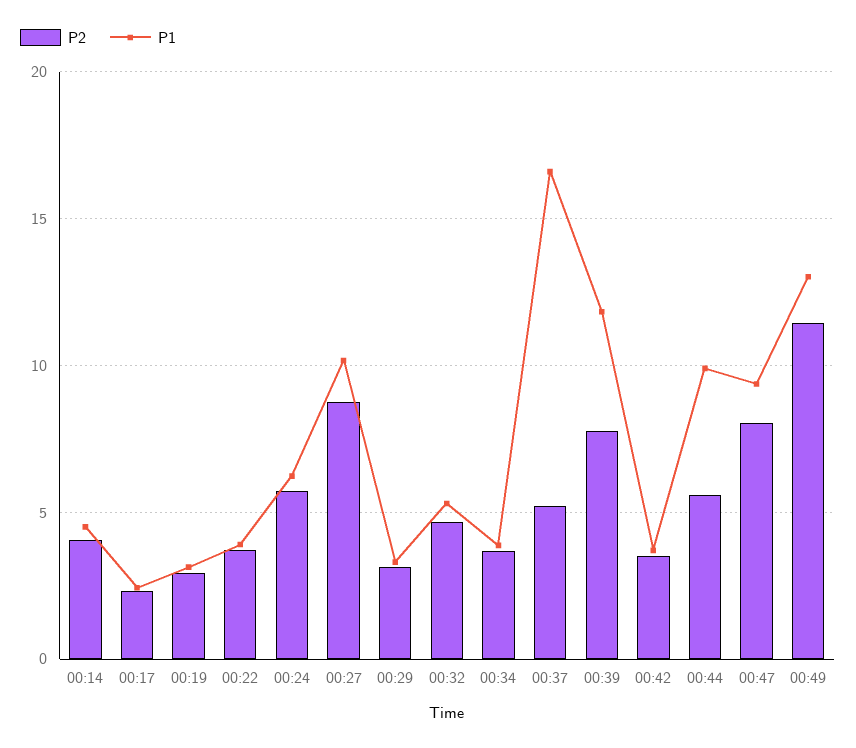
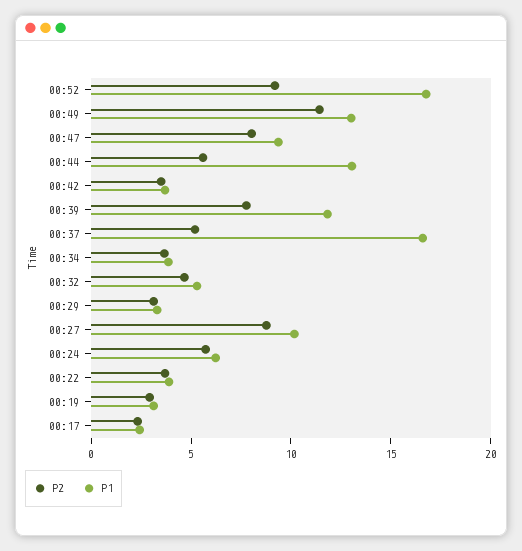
P2, 00:14: 4 -> none
P1, 00:14: 4.5 -> none
P1, 00:44: 10 -> 13
P2, 00:52: none -> 9
P1, 00:52: none -> 17

